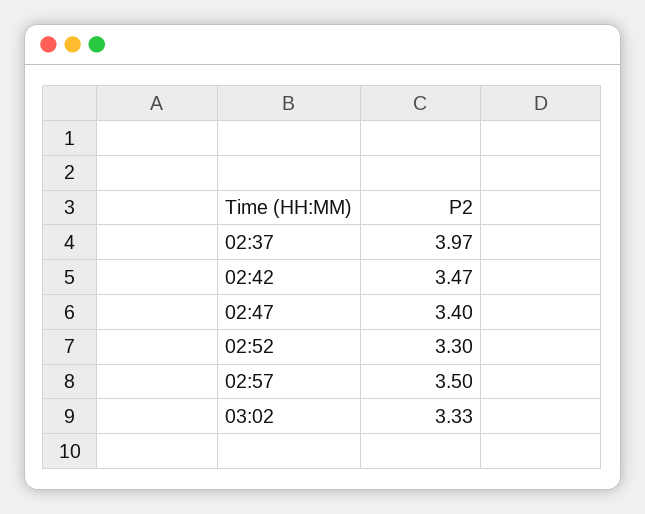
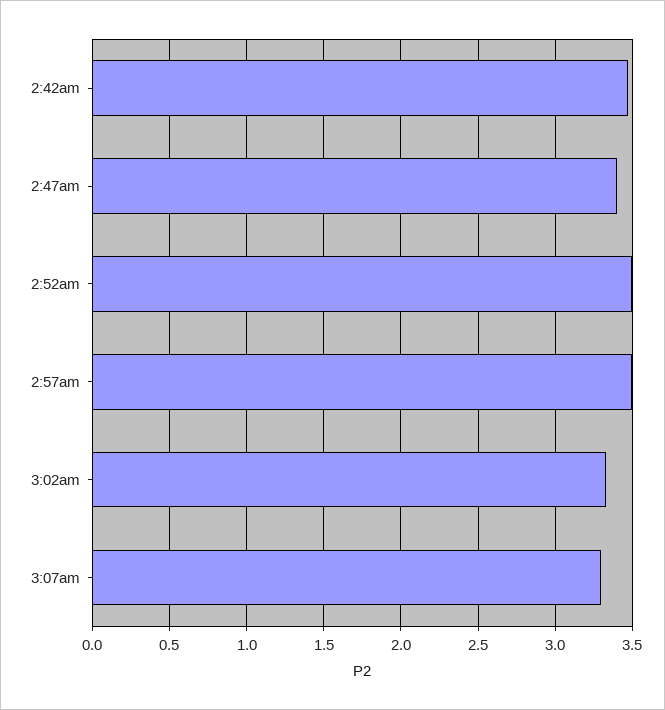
02:37: 3.97 -> none
02:52: 3.3 -> 3.5
3:07am: none -> 3.3

